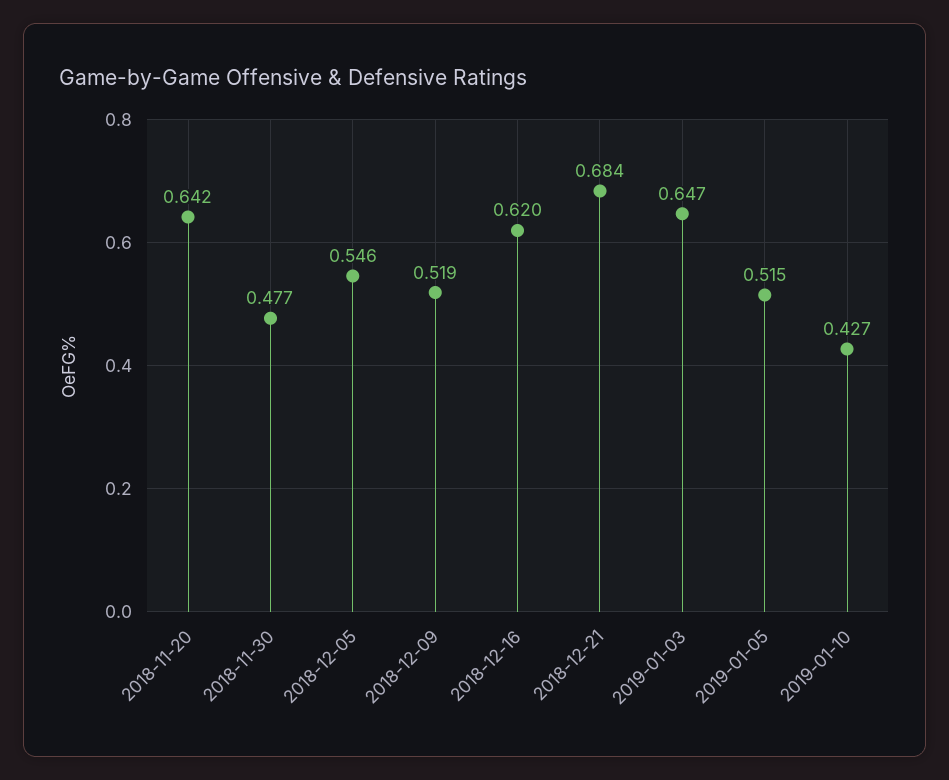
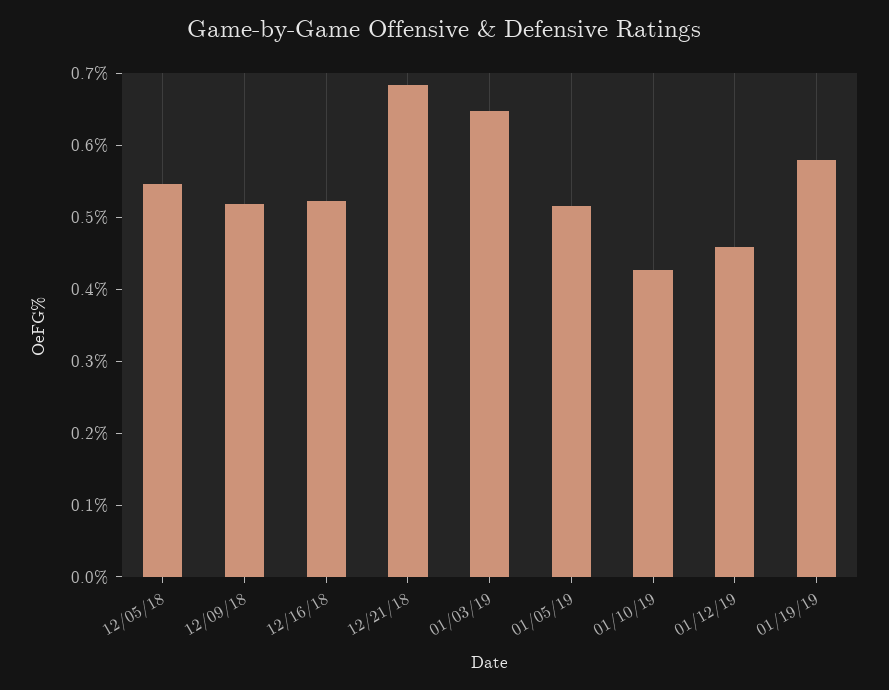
2018-11-20: 0.642 -> none
2018-11-30: 0.477 -> none
2018-12-16: 0.62 -> 0.52
01/12/19: none -> 0.46
01/19/19: none -> 0.58

